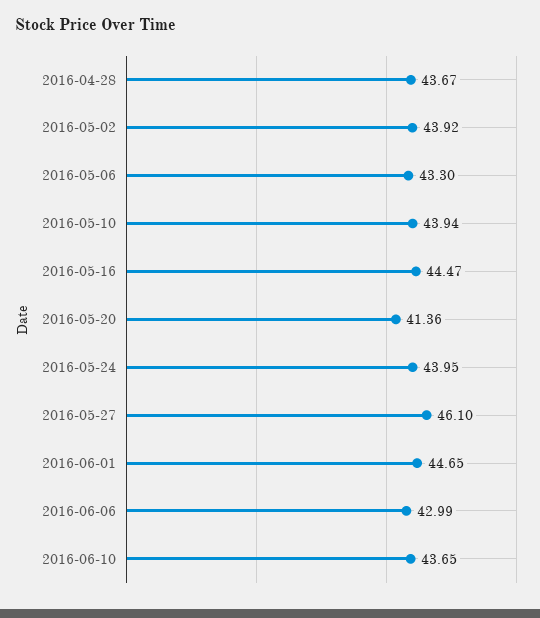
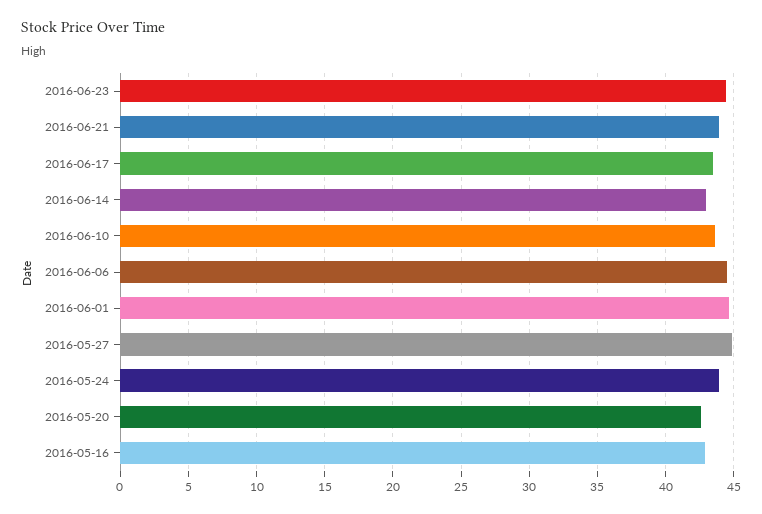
2016-04-28: 43.67 -> none
2016-05-02: 43.92 -> none
2016-05-06: 43.3 -> none
2016-05-10: 43.94 -> none
2016-05-16: 44.47 -> 43
2016-05-20: 41.36 -> 42.5
2016-05-27: 46.1 -> 45
2016-06-06: 42.99 -> 44.5
2016-06-23: none -> 44.5
2016-06-21: none -> 44
2016-06-17: none -> 43.5
2016-06-14: none -> 43

